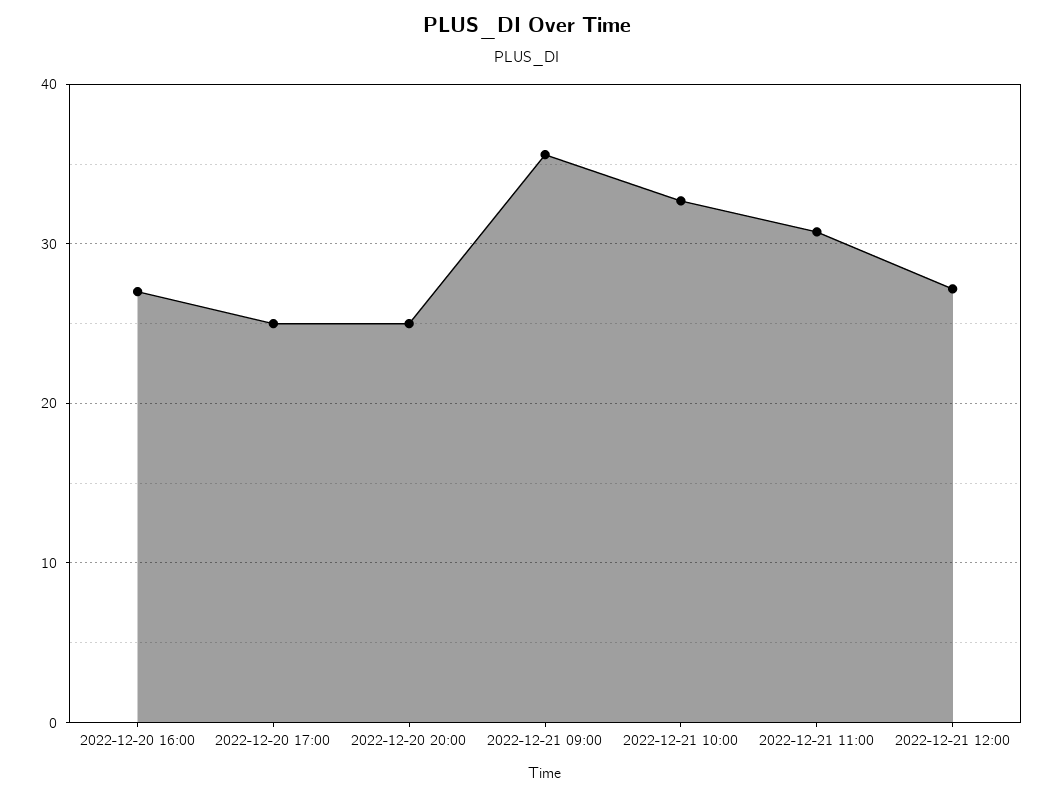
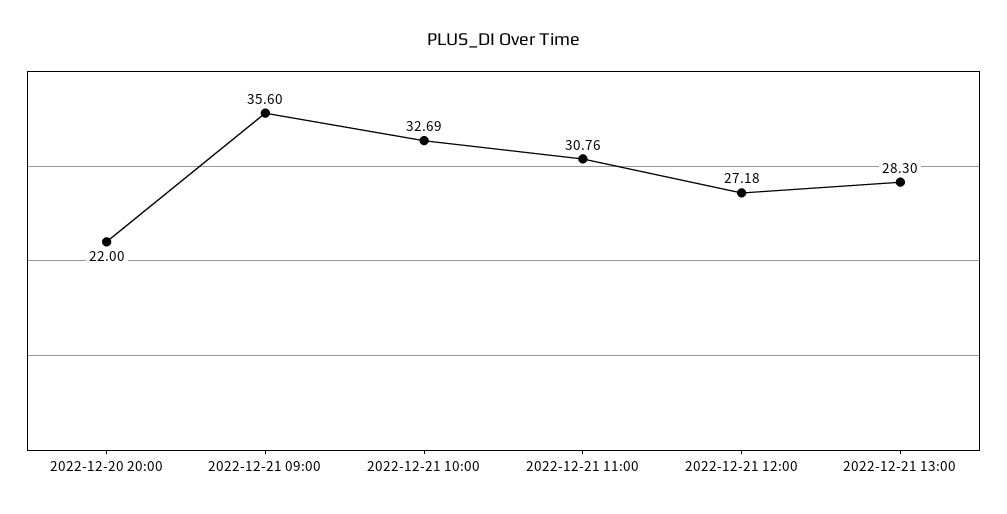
2022-12-20 16:00: 27 -> none
2022-12-20 17:00: 25 -> none
2022-12-20 20:00: 25 -> 22
2022-12-21 13:00: none -> 28.3

